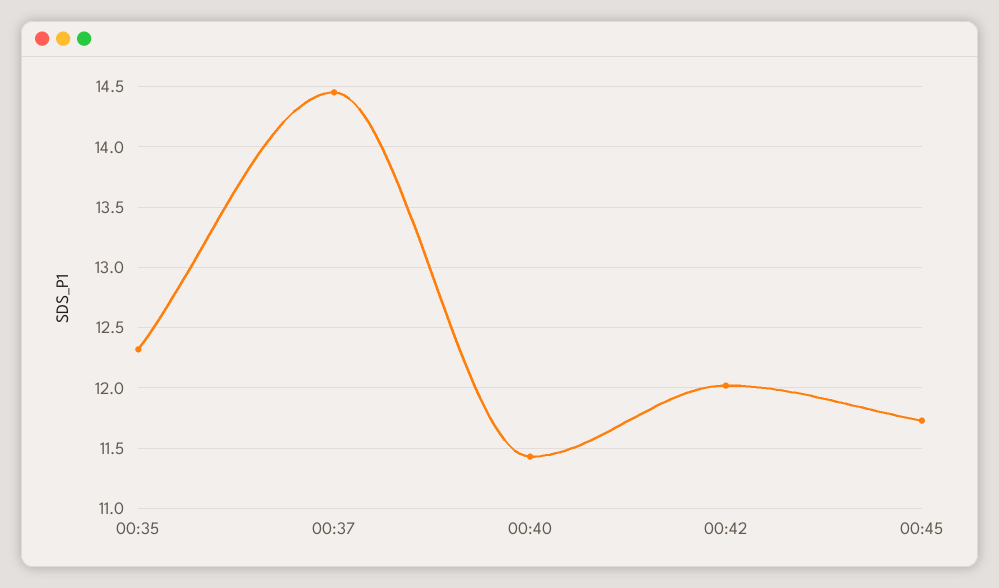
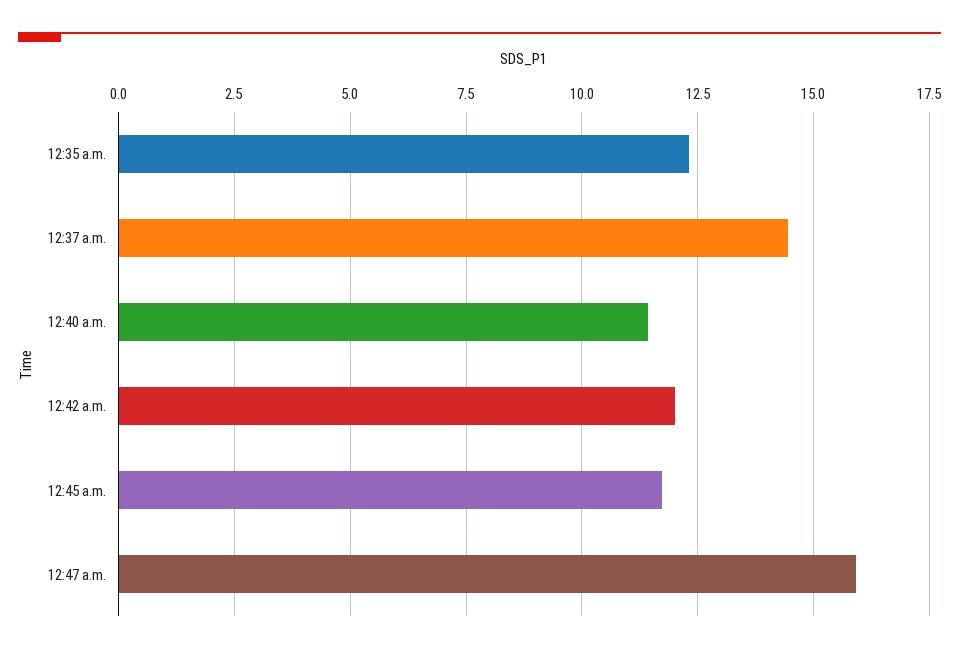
12:47 a.m.: none -> 16

